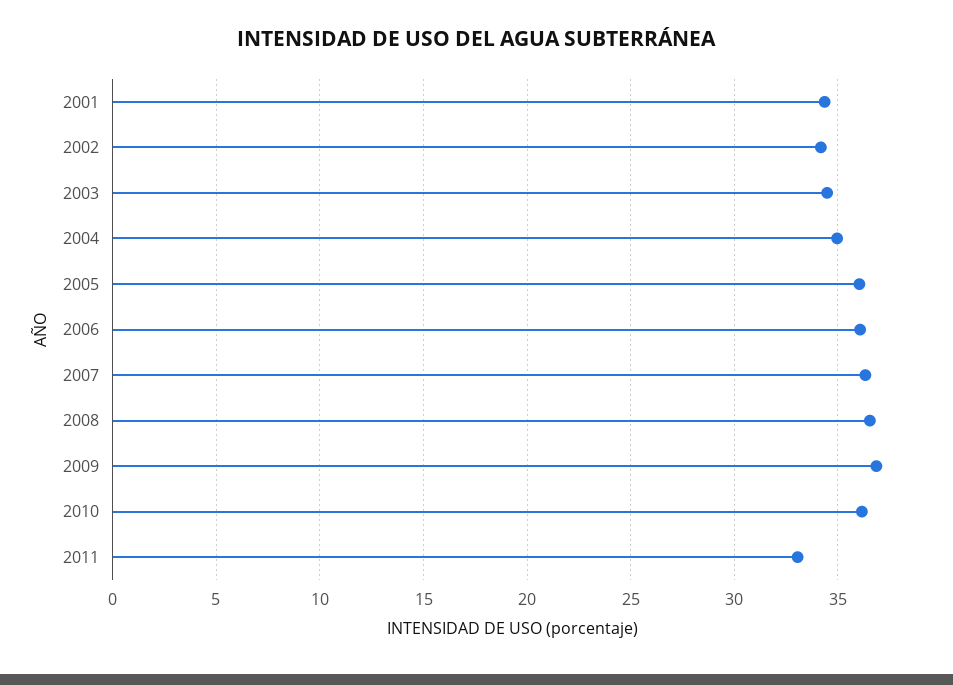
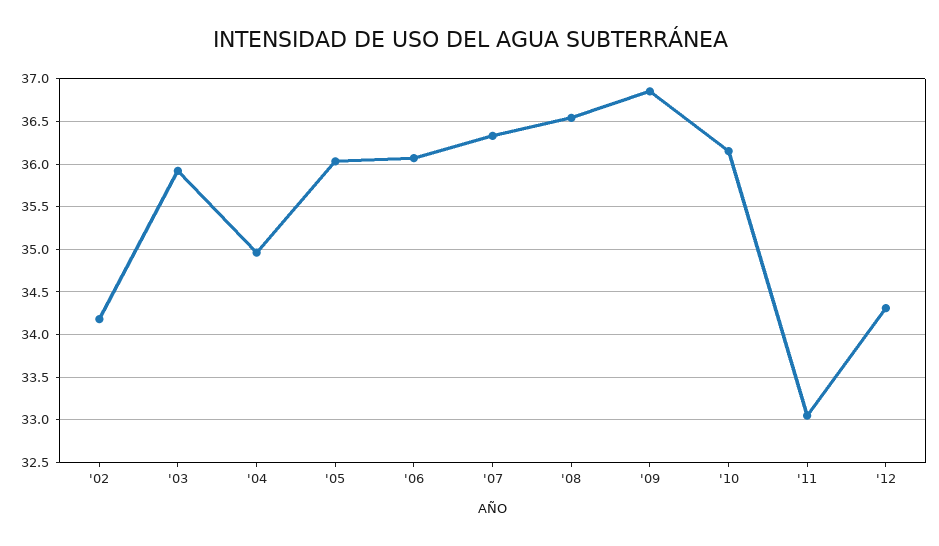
2001: 34.5 -> none
2003: 34.5 -> 35.9
'12: none -> 34.3

